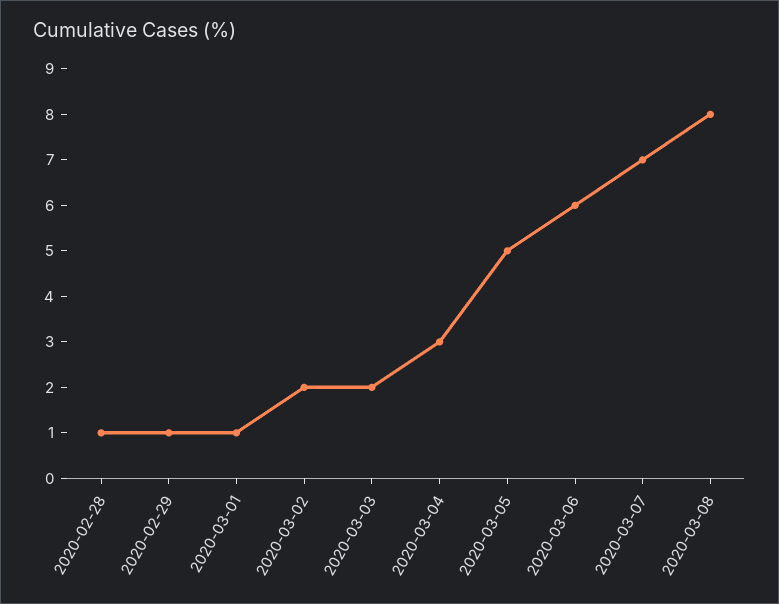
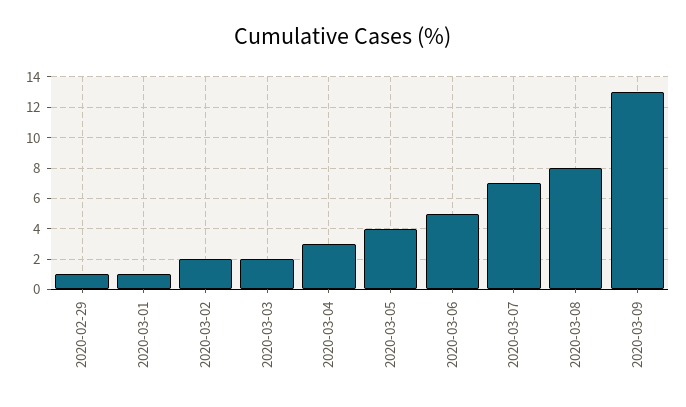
2020-02-28: 1 -> none
2020-03-05: 5 -> 4
2020-03-06: 6 -> 5
2020-03-09: none -> 13

